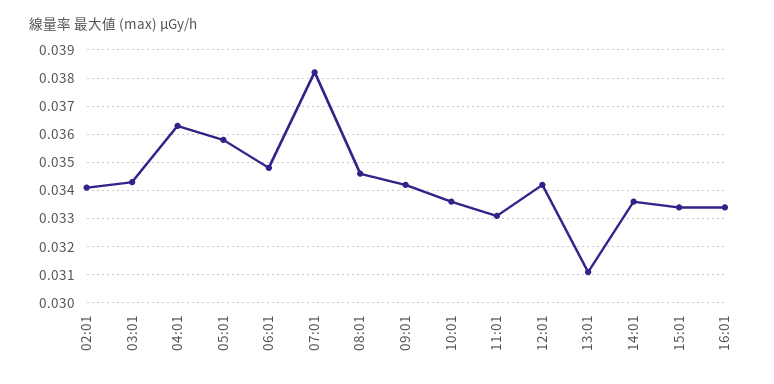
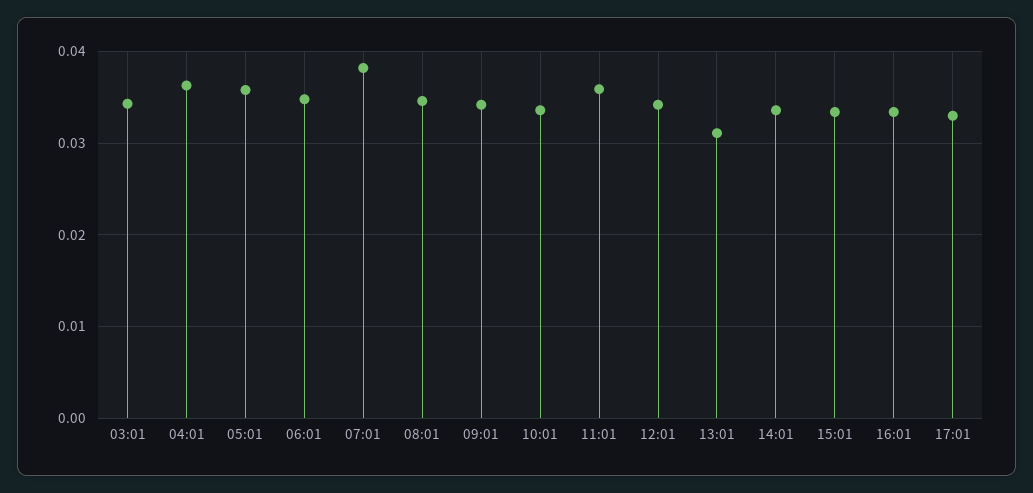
02:01: 0.034 -> none
11:01: 0.033 -> 0.036
17:01: none -> 0.033

